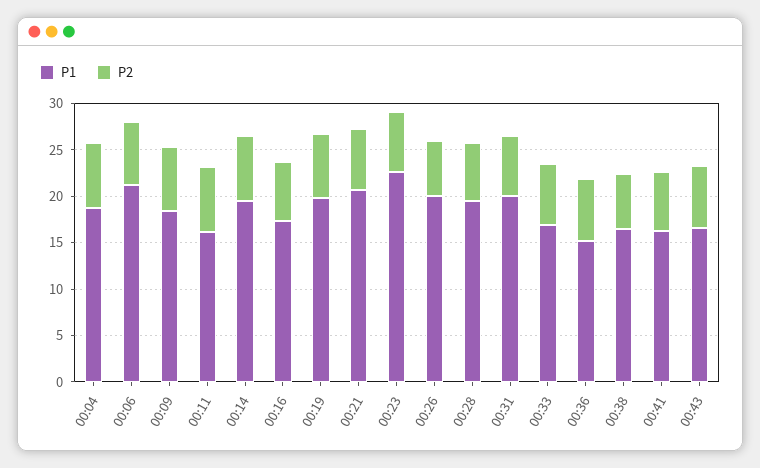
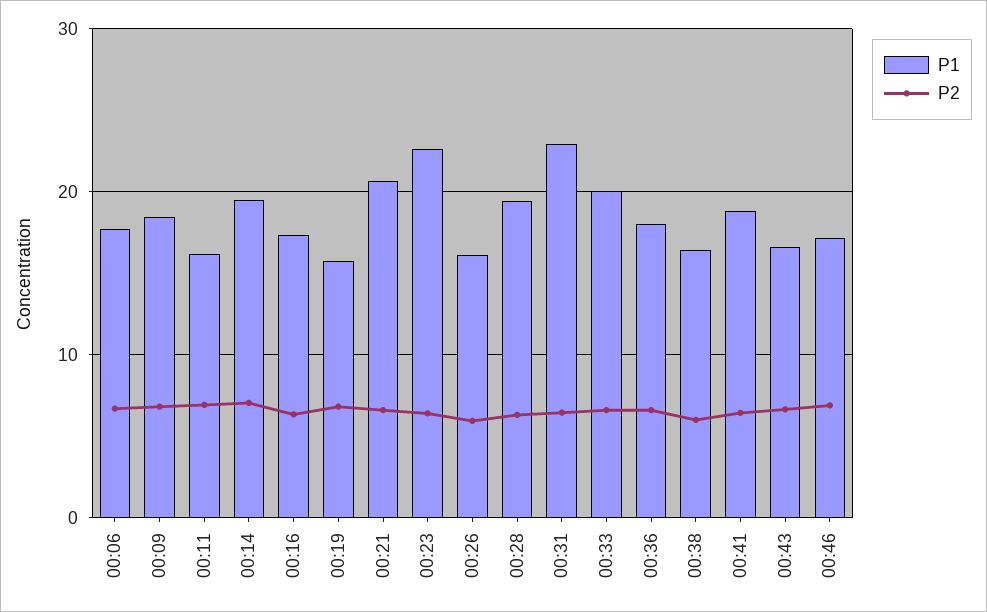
P1, 00:04: 19 -> none
P2, 00:04: 7 -> none
P1, 00:06: 21 -> 18
P1, 00:19: 20 -> 16
P1, 00:26: 20 -> 16
P1, 00:31: 20 -> 23
P1, 00:33: 17 -> 20
P1, 00:36: 15 -> 18
P1, 00:41: 16 -> 19
P1, 00:46: none -> 17
P2, 00:46: none -> 7

